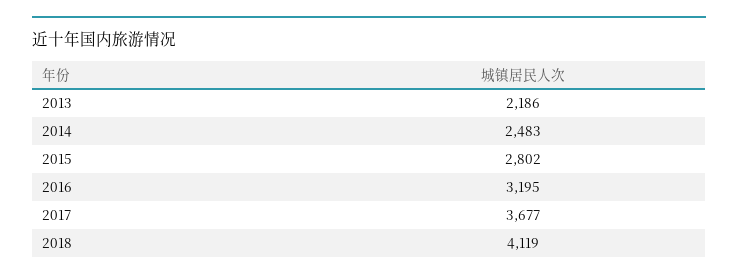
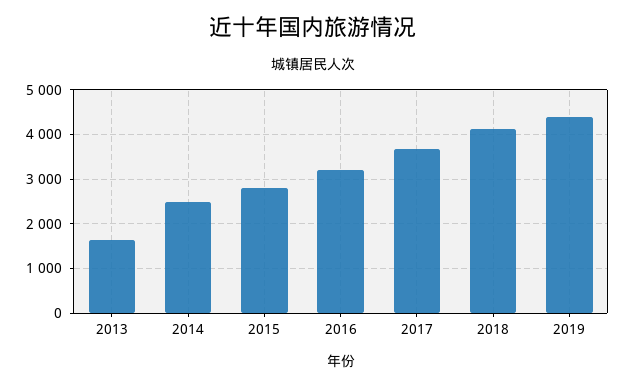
2013: 2186 -> 1600
2019: none -> 4400

